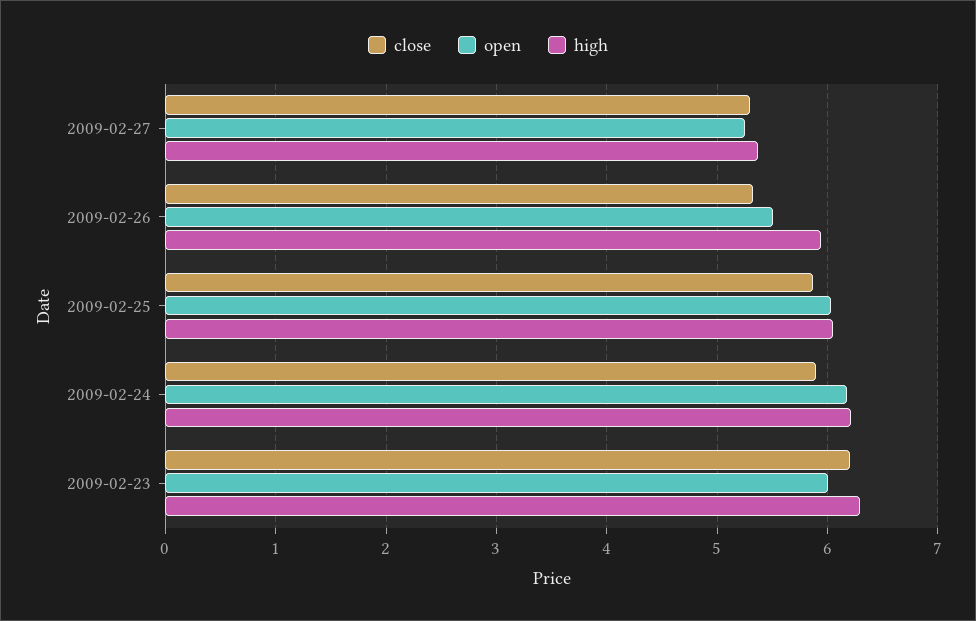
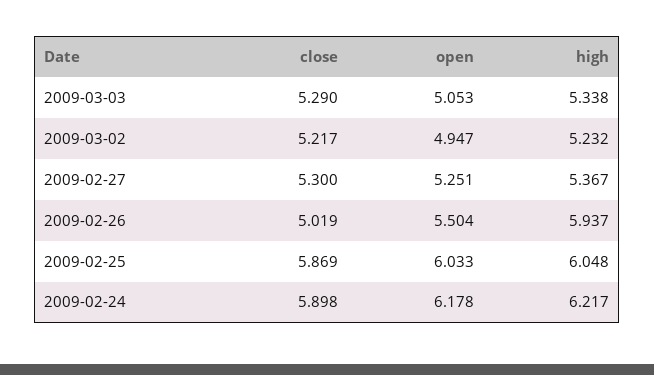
close, 2009-02-26: 5.3 -> 5.019
close, 2009-02-23: 6.2 -> none
open, 2009-02-23: 6 -> none
high, 2009-02-23: 6.3 -> none
close, 2009-03-03: none -> 5.29
open, 2009-03-03: none -> 5.053
high, 2009-03-03: none -> 5.338
close, 2009-03-02: none -> 5.217
open, 2009-03-02: none -> 4.947
high, 2009-03-02: none -> 5.232

